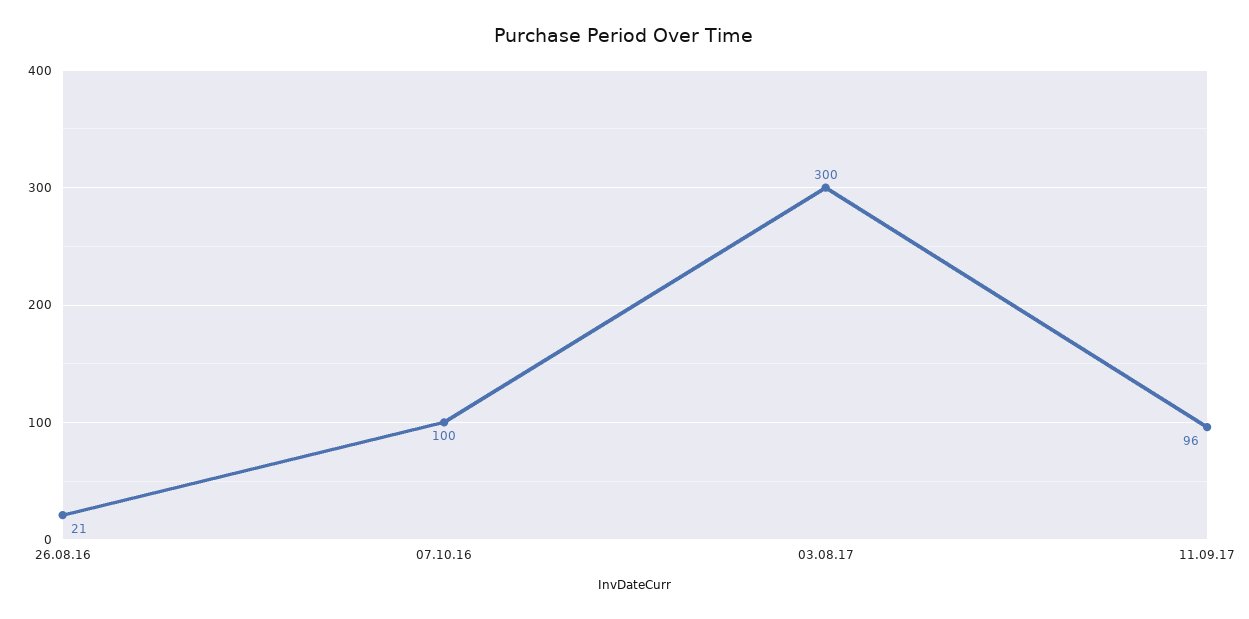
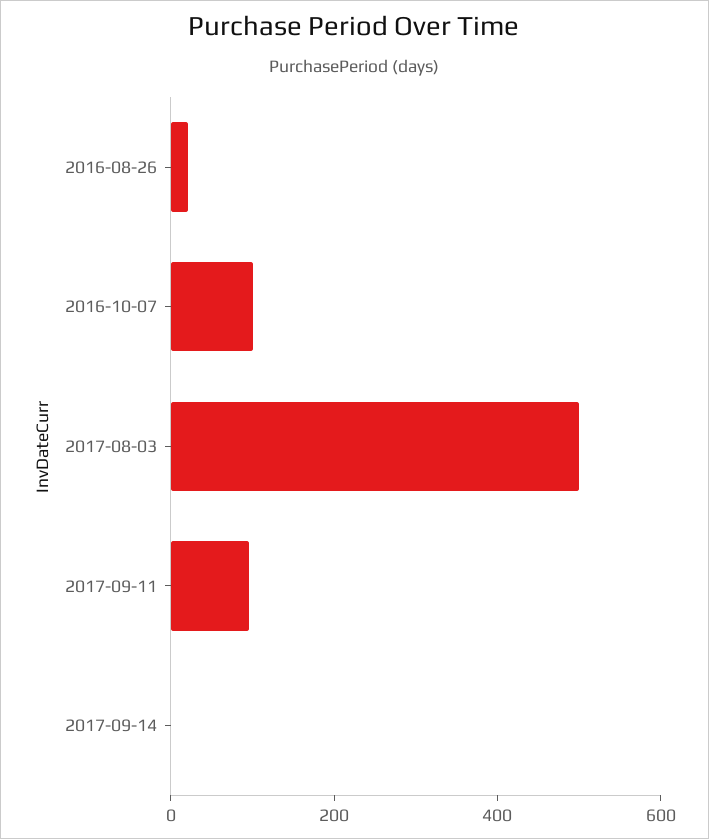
03.08.17: 300 -> 500
2017-09-14: none -> 0

